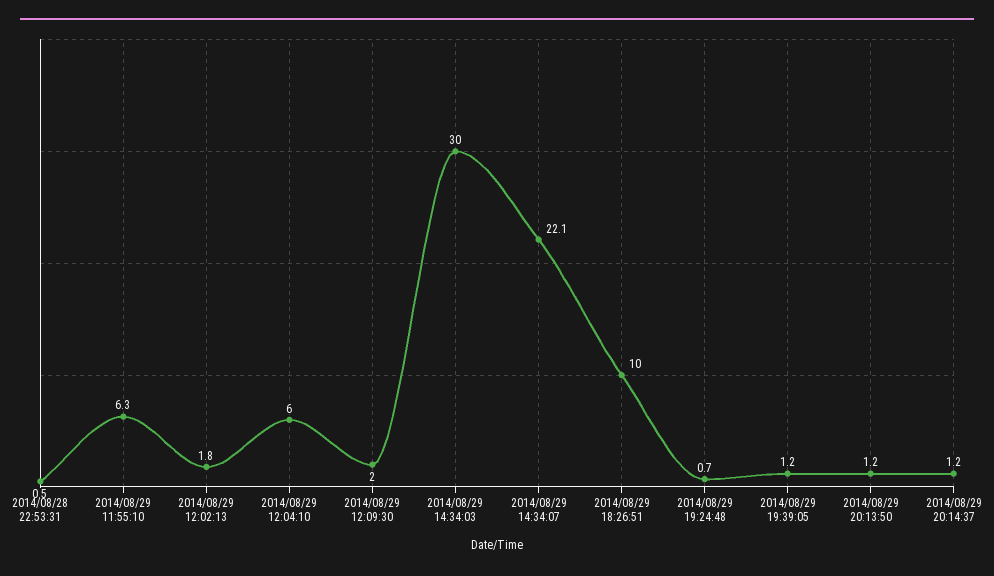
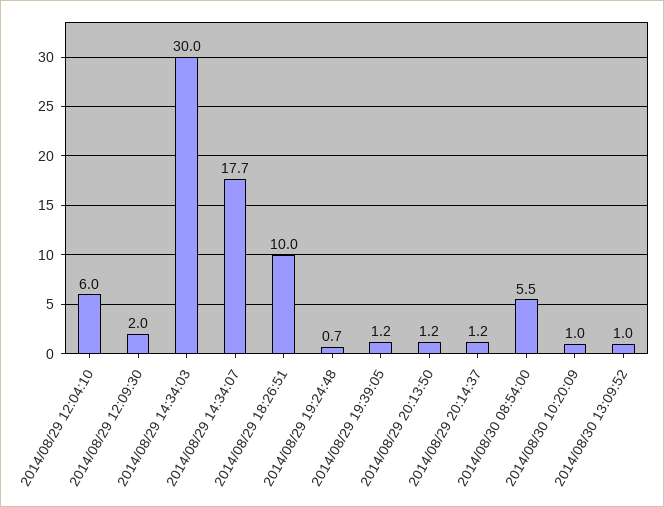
2014/08/28 22:53:31: 0.5 -> none
2014/08/29 11:55:10: 6.3 -> none
2014/08/29 12:02:13: 1.8 -> none
2014/08/29 14:34:07: 22.1 -> 17.7
2014/08/30 08:54:00: none -> 5.5
2014/08/30 10:20:09: none -> 1
2014/08/30 13:09:52: none -> 1

